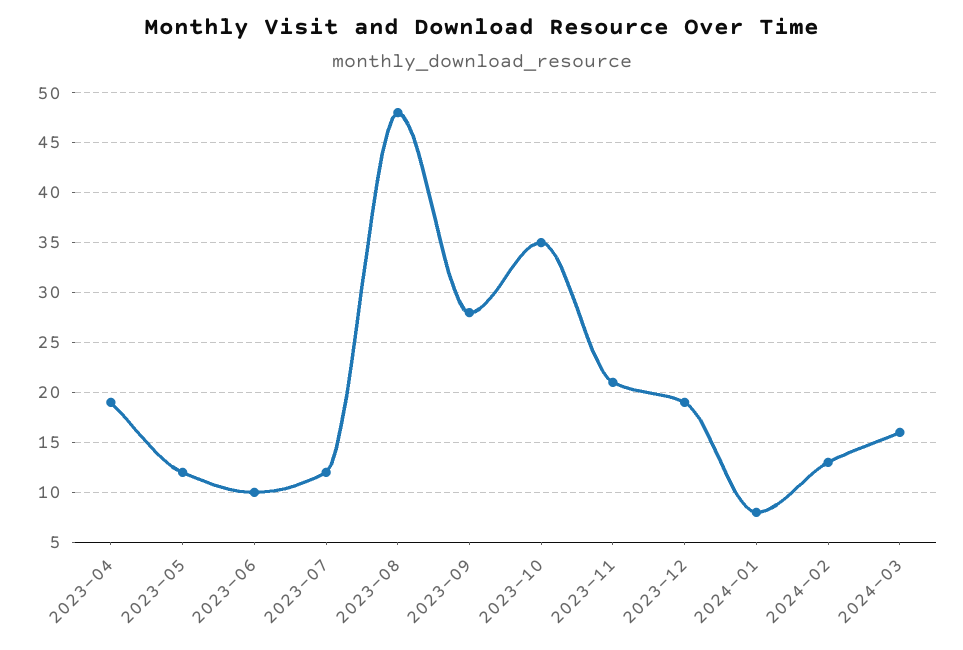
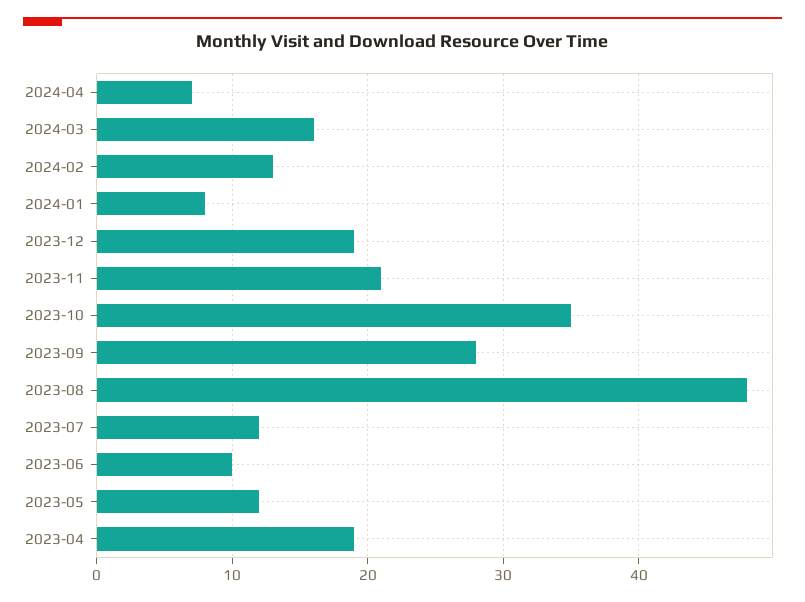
2024-04: none -> 7

